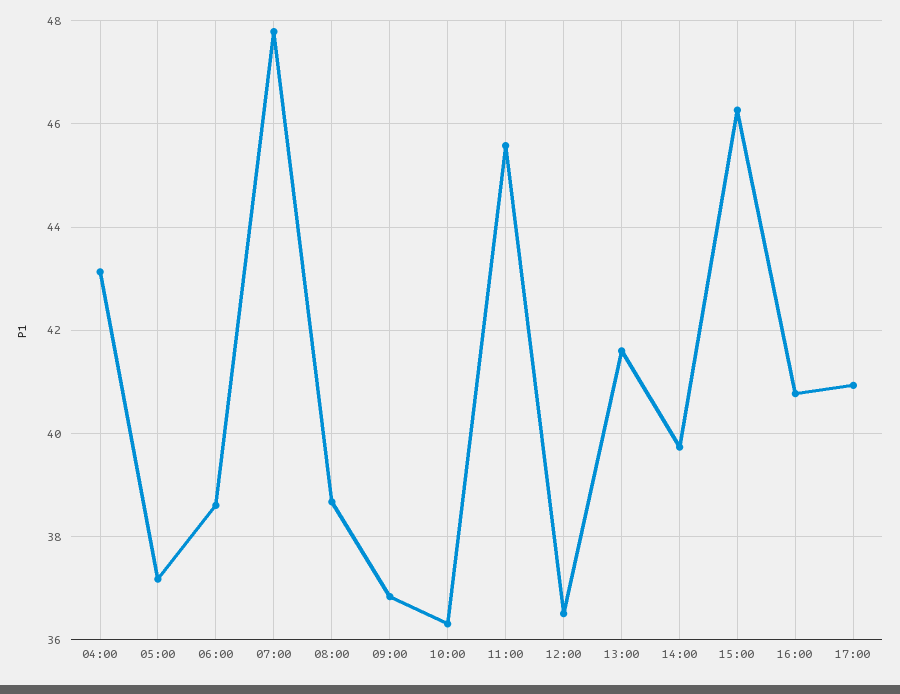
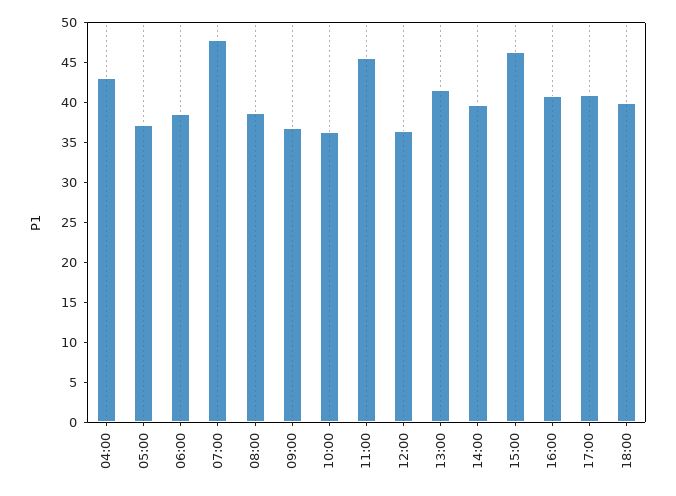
18:00: none -> 40

